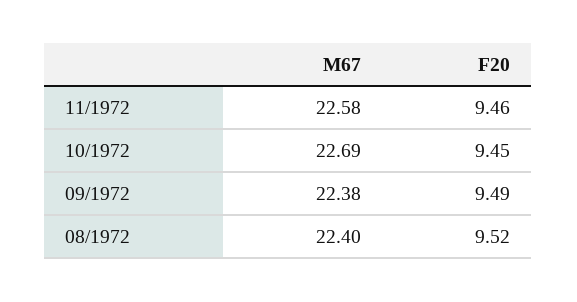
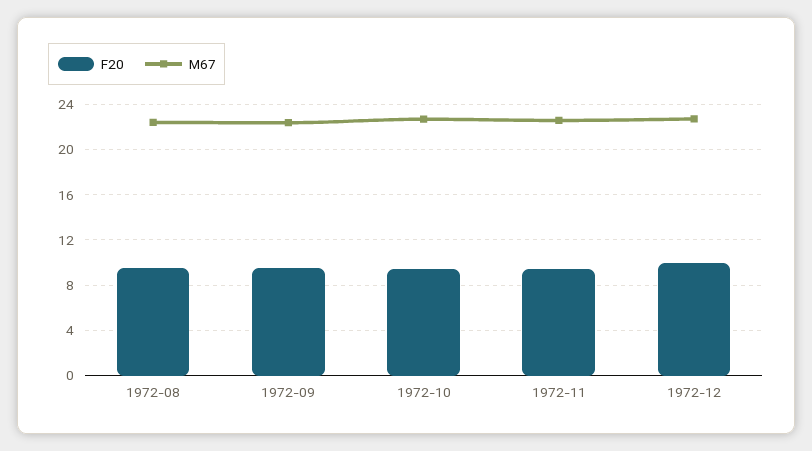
F20, 1972-12: none -> 10
M67, 1972-12: none -> 23

